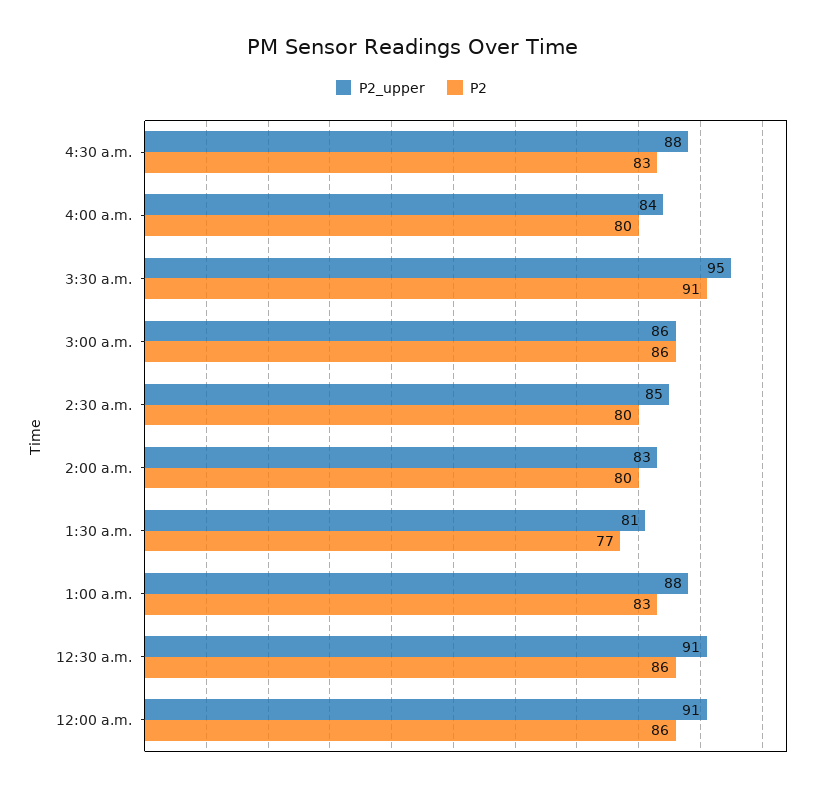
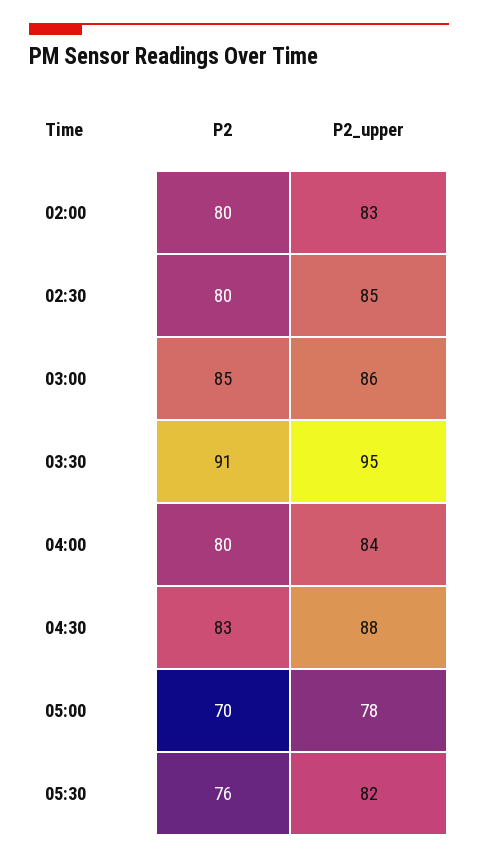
P2, 3:00 a.m.: 86 -> 85
P2_upper, 1:30 a.m.: 81 -> none
P2, 1:30 a.m.: 77 -> none
P2_upper, 1:00 a.m.: 88 -> none
P2, 1:00 a.m.: 83 -> none
P2_upper, 12:30 a.m.: 91 -> none
P2, 12:30 a.m.: 86 -> none
P2_upper, 12:00 a.m.: 91 -> none
P2, 12:00 a.m.: 86 -> none
P2, 05:00: none -> 70
P2_upper, 05:00: none -> 78
P2, 05:30: none -> 76
P2_upper, 05:30: none -> 82

